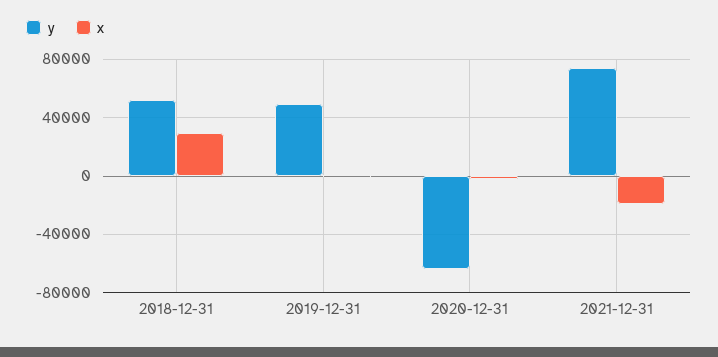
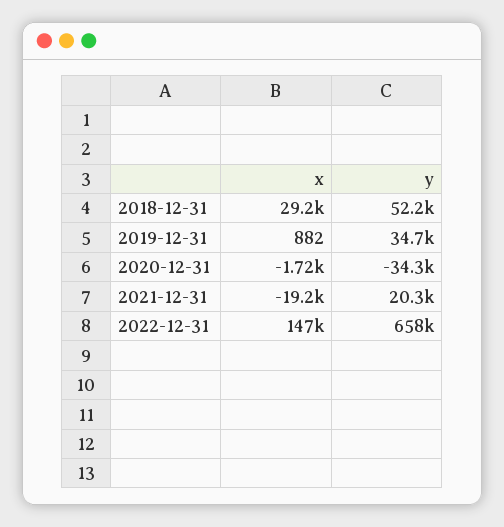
y, 2019-12-31: 50000 -> 34700
y, 2020-12-31: -65000 -> -34300
y, 2021-12-31: 75000 -> 20300
x, 2022-12-31: none -> 147000
y, 2022-12-31: none -> 658000

